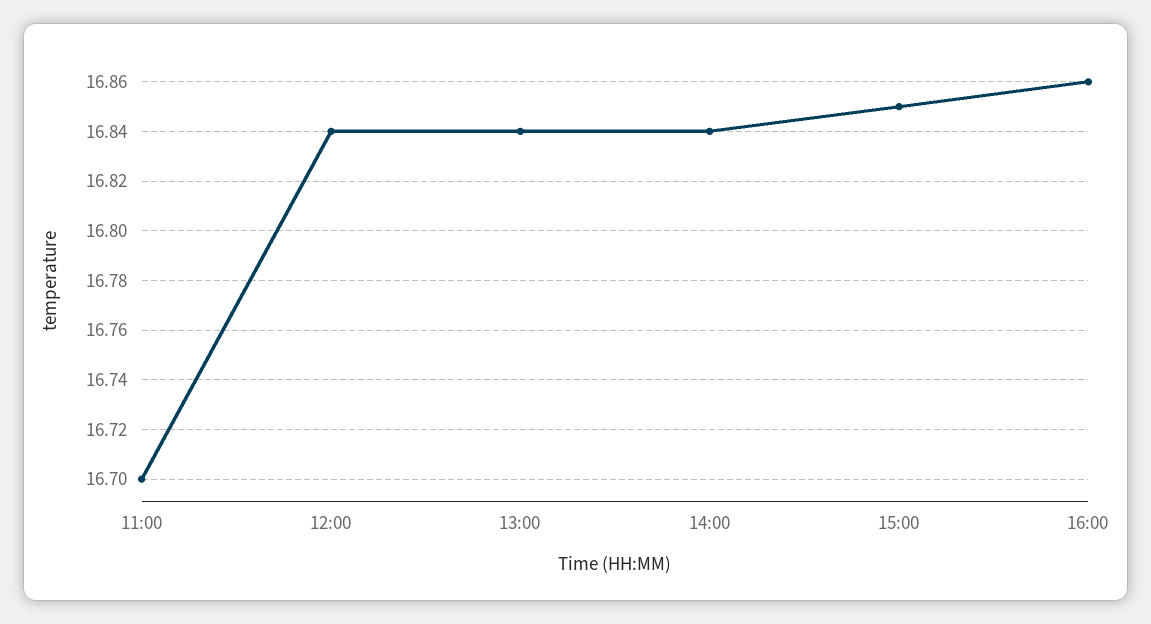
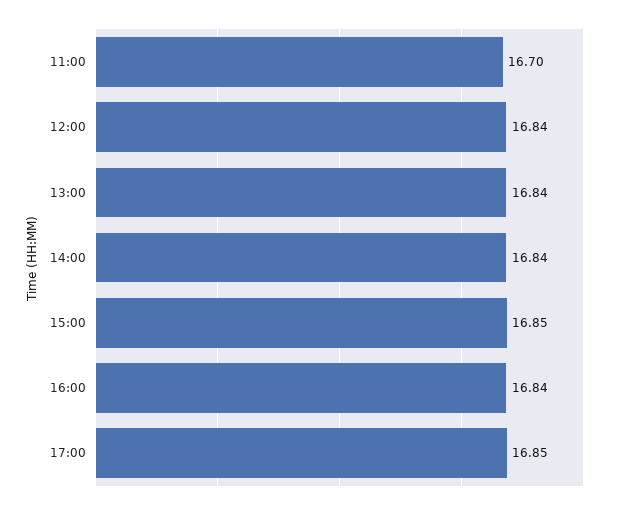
16:00: 16.86 -> 16.84
17:00: none -> 16.85

